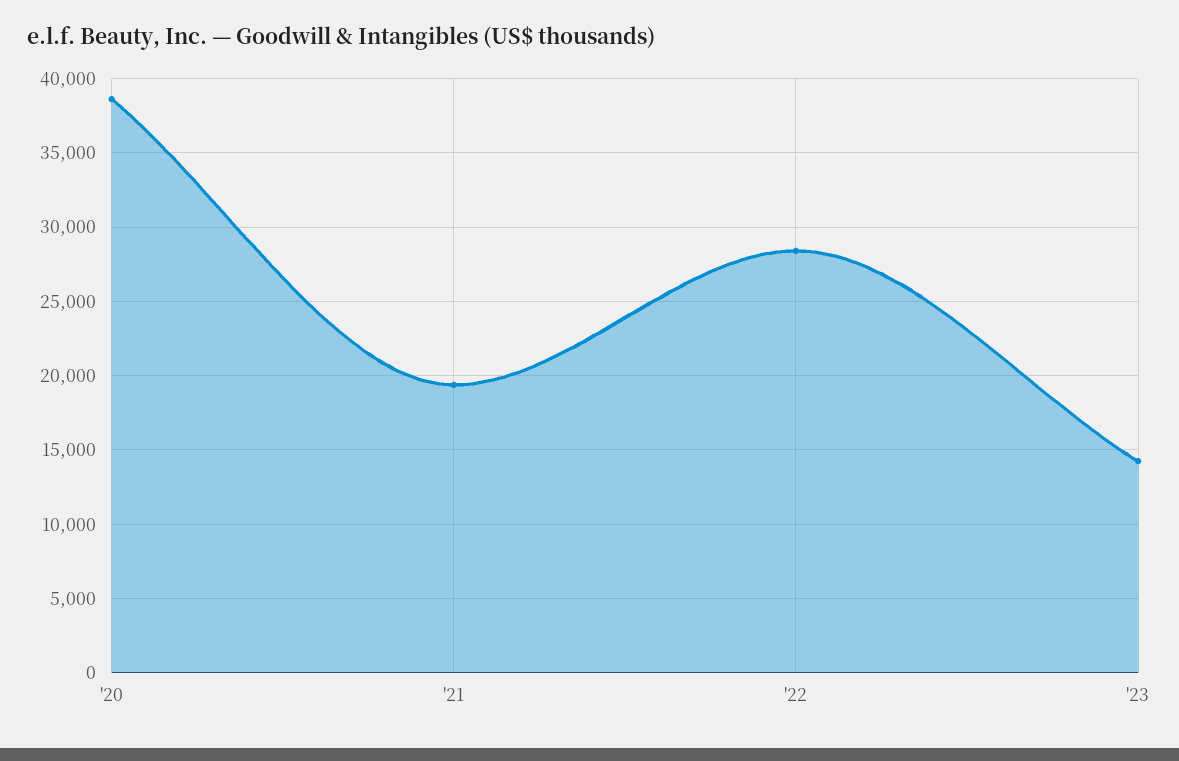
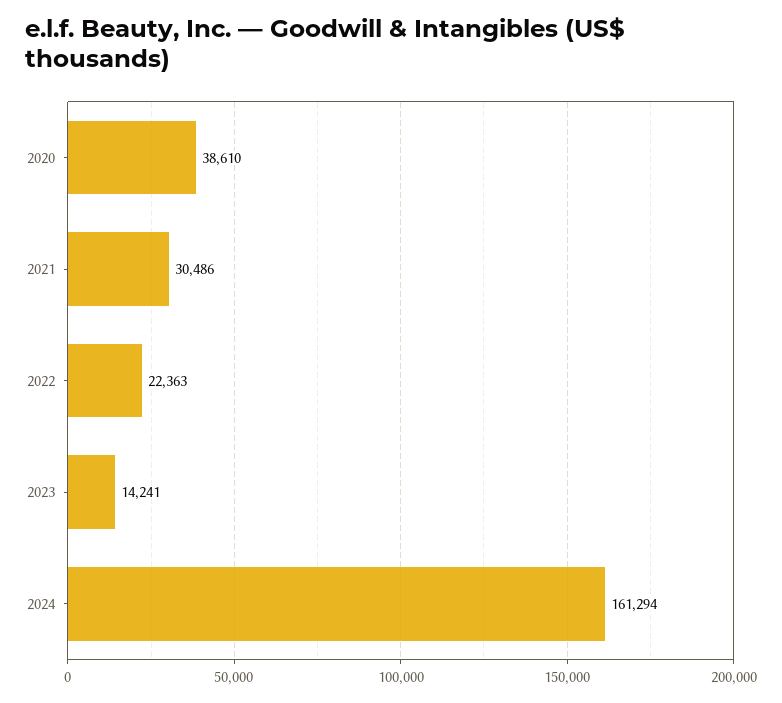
'21: 19500 -> 30486
'22: 28500 -> 22363
2024: none -> 161294

